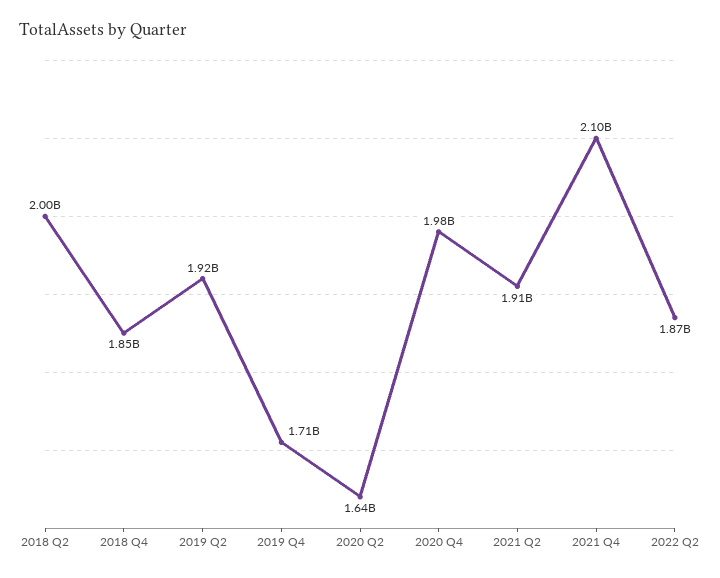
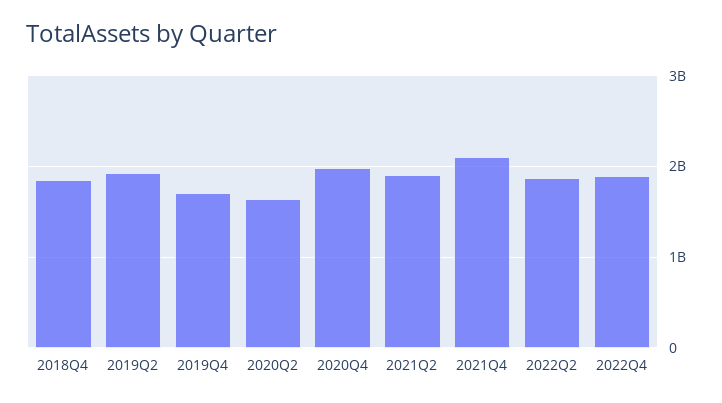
2018 Q2: 2000000000 -> none
2022Q4: none -> 1900000000

